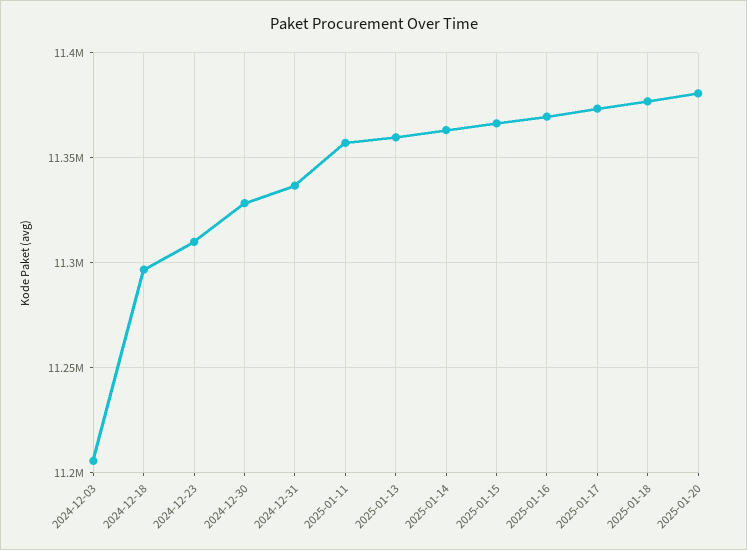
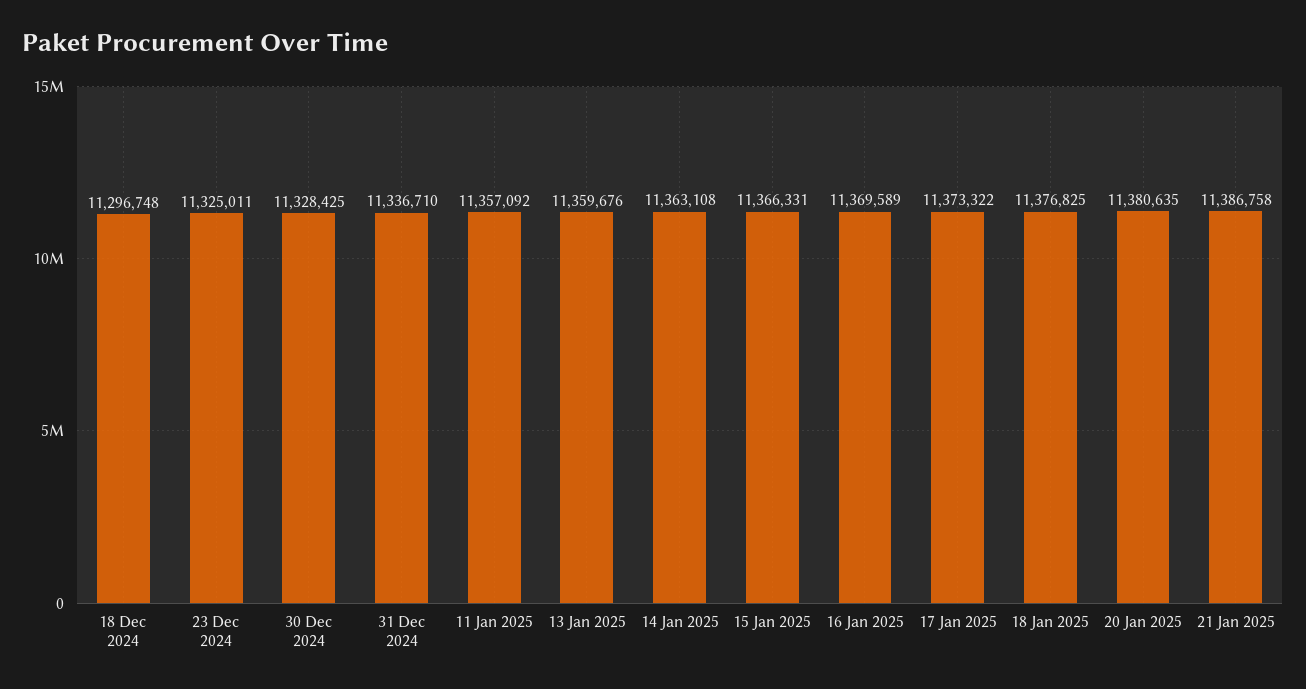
2024-12-03: 11205000 -> none
2024-12-23: 11310000 -> 11325011
21 Jan 2025: none -> 11386758

